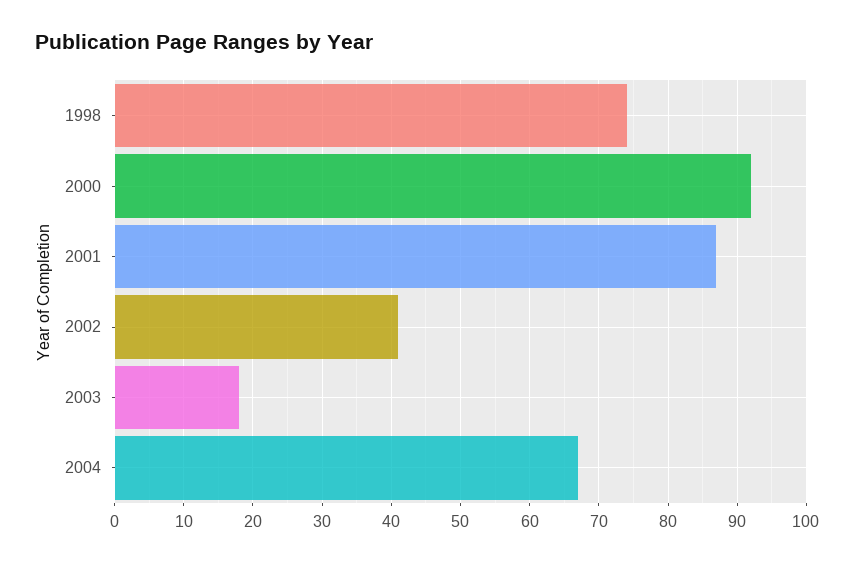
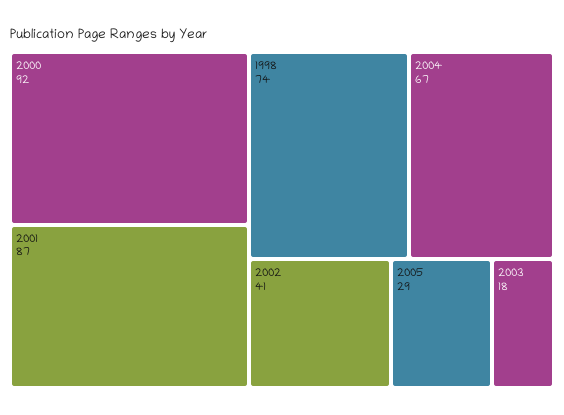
2005: none -> 29

